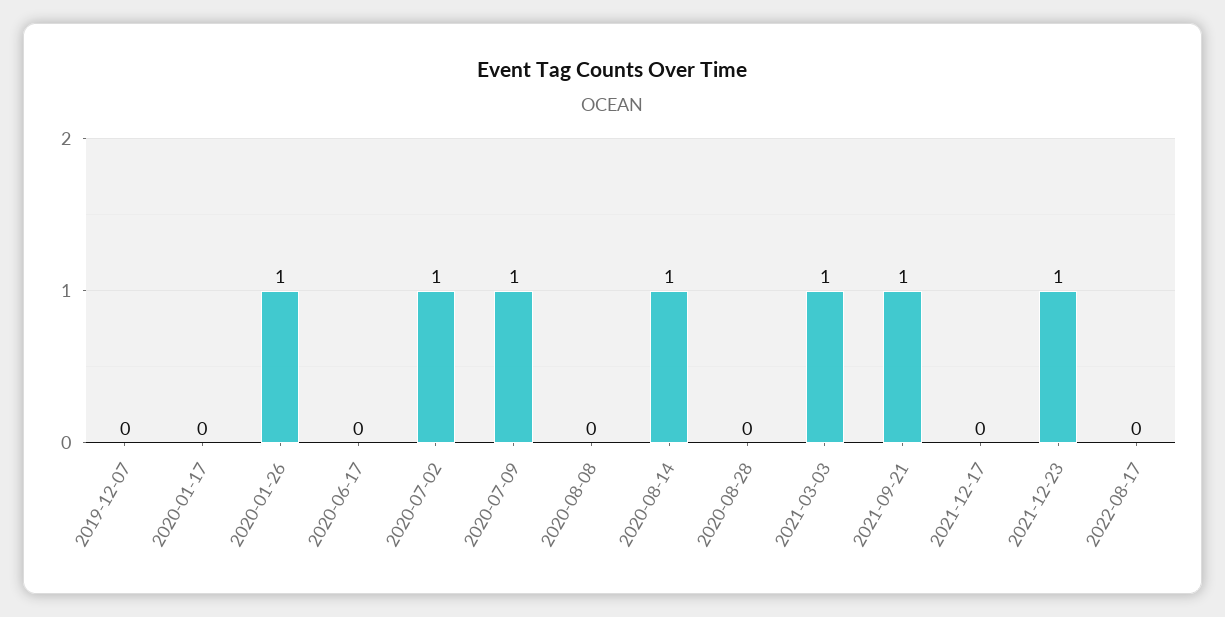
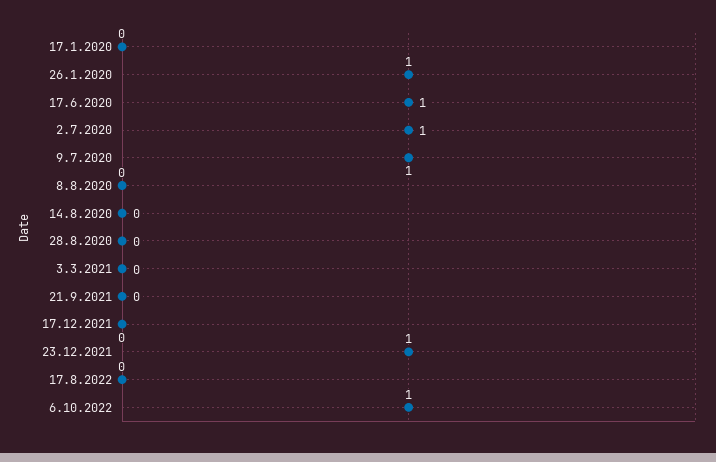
2019-12-07: 0 -> none
2020-06-17: 0 -> 1
2020-08-14: 1 -> 0
2021-03-03: 1 -> 0
2021-09-21: 1 -> 0
6.10.2022: none -> 1

